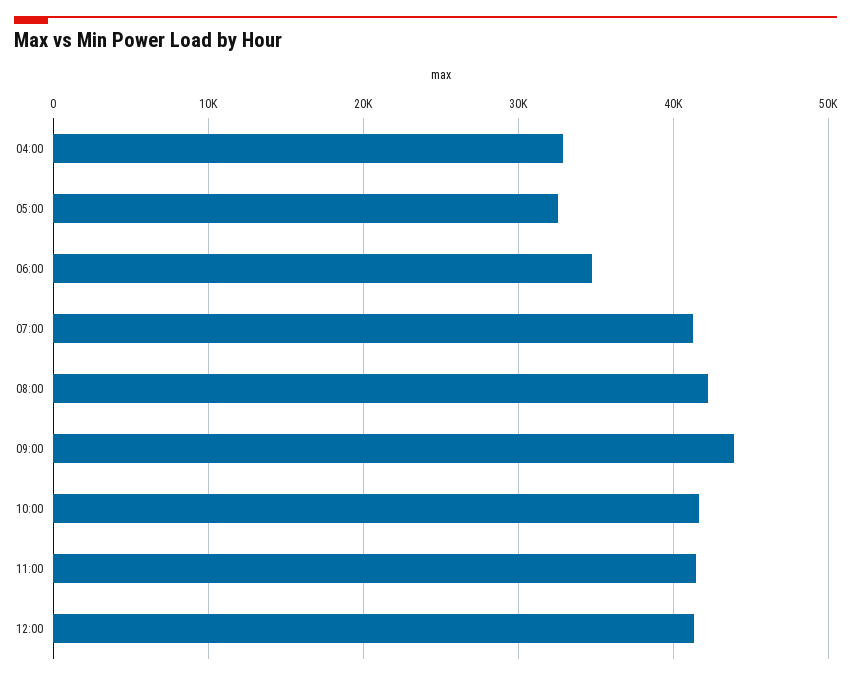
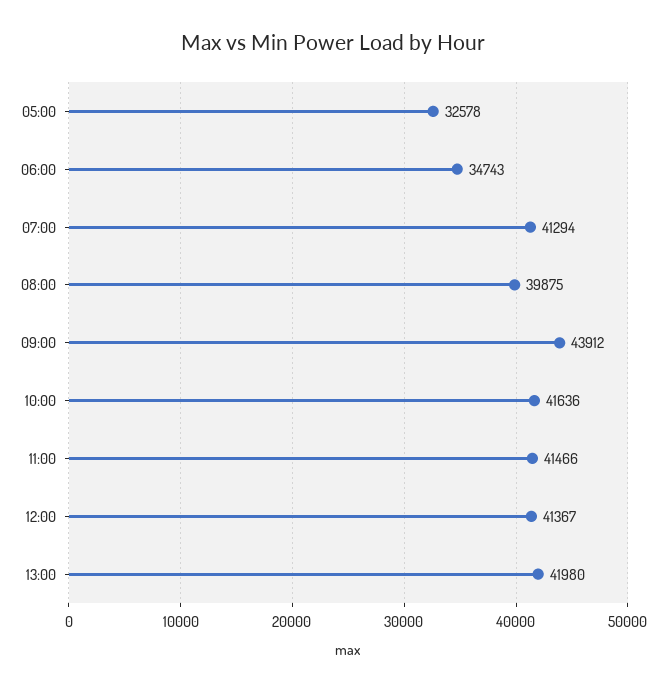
04:00: 33000 -> none
08:00: 42000 -> 39875
13:00: none -> 41980

